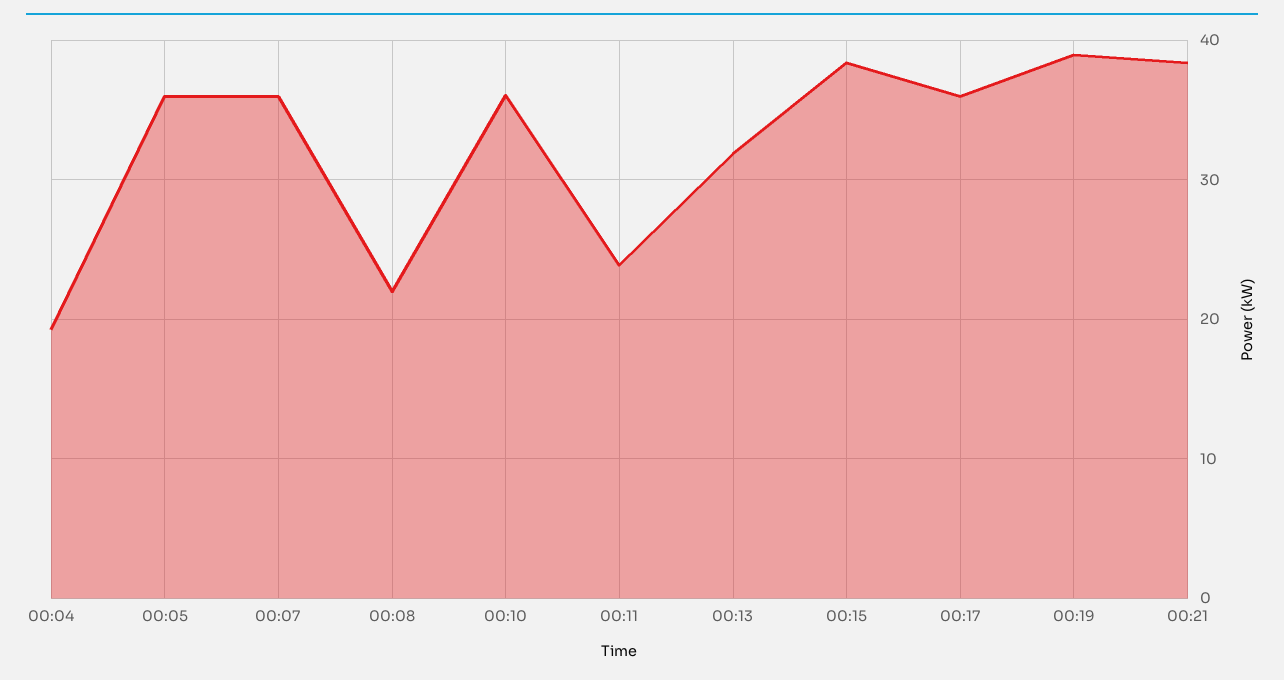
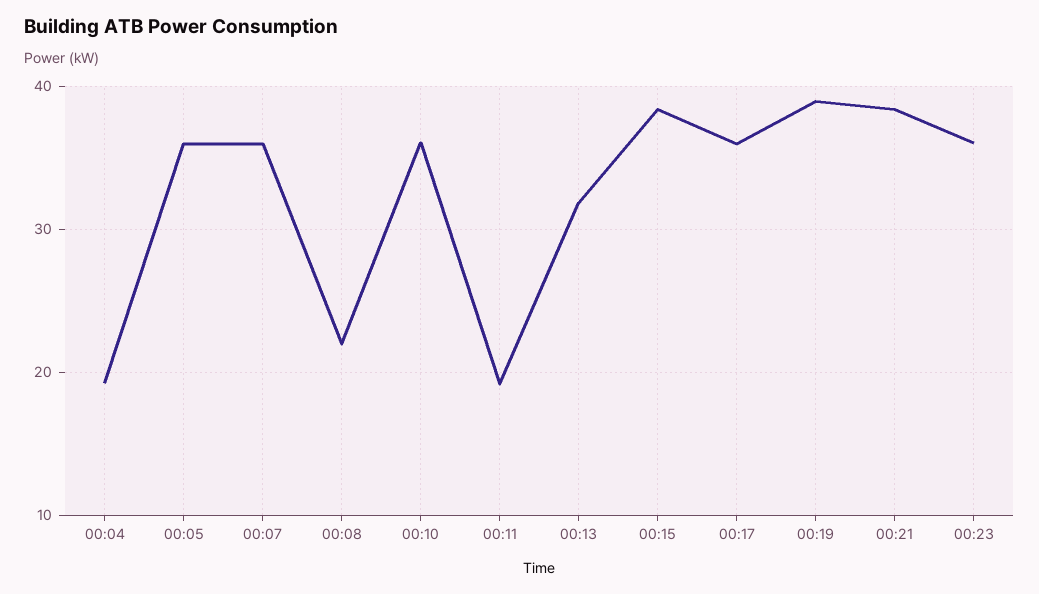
00:11: 24 -> 19
00:23: none -> 36

